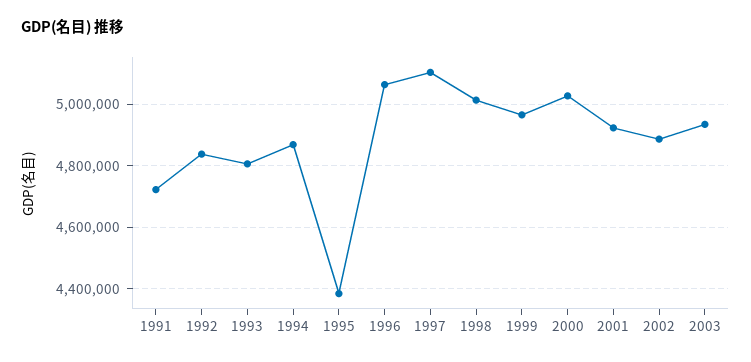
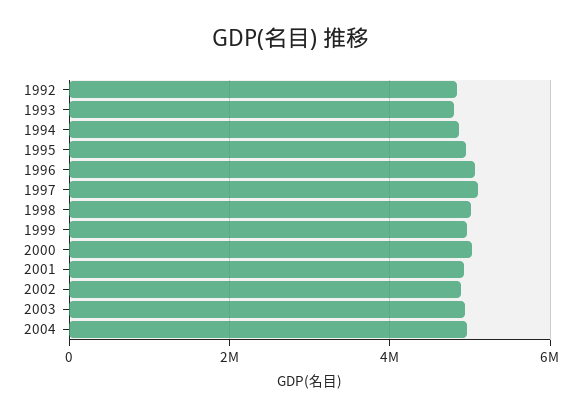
1991: 4720000 -> none
1995: 4380000 -> 5000000
2004: none -> 5000000

